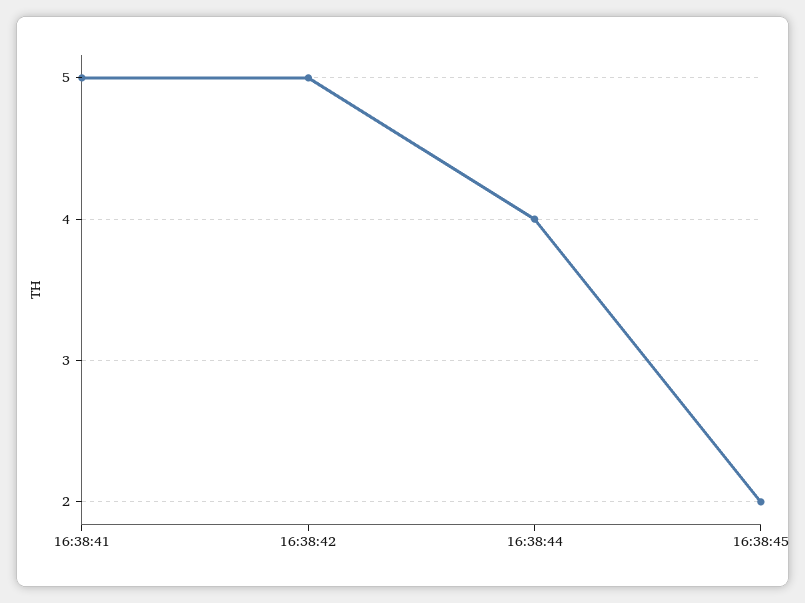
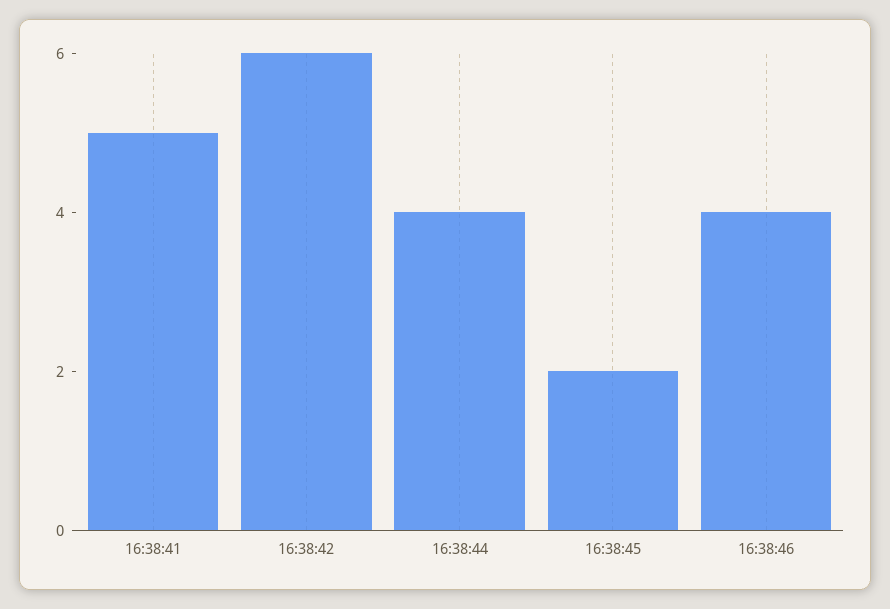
16:38:42: 5 -> 6
16:38:46: none -> 4

